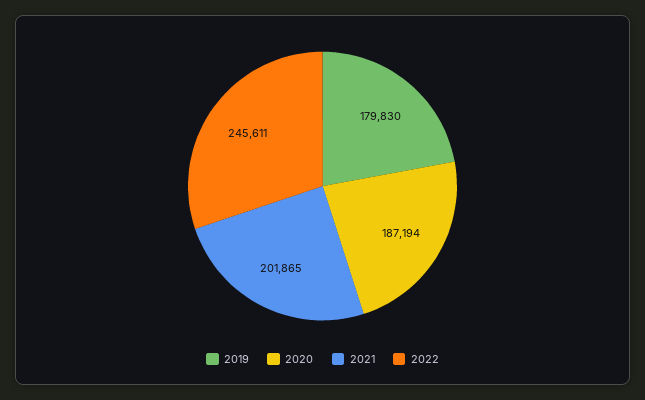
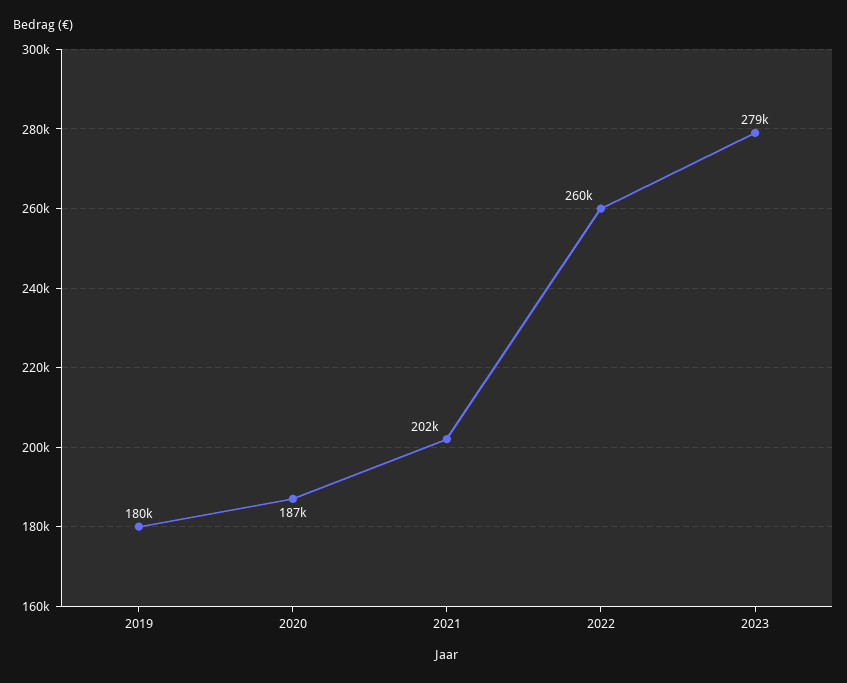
2022: 245611 -> 260000
2023: none -> 279000

